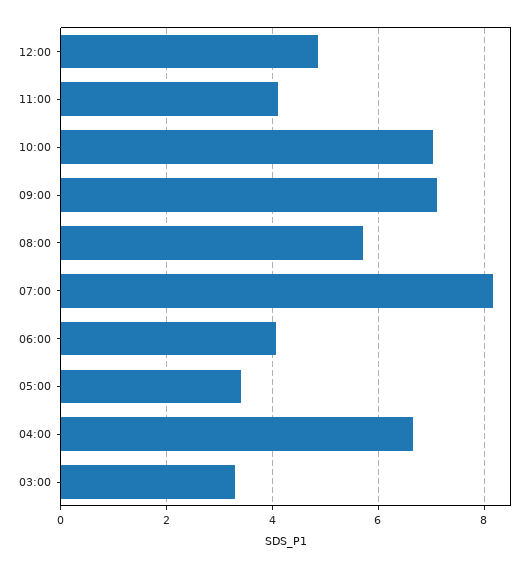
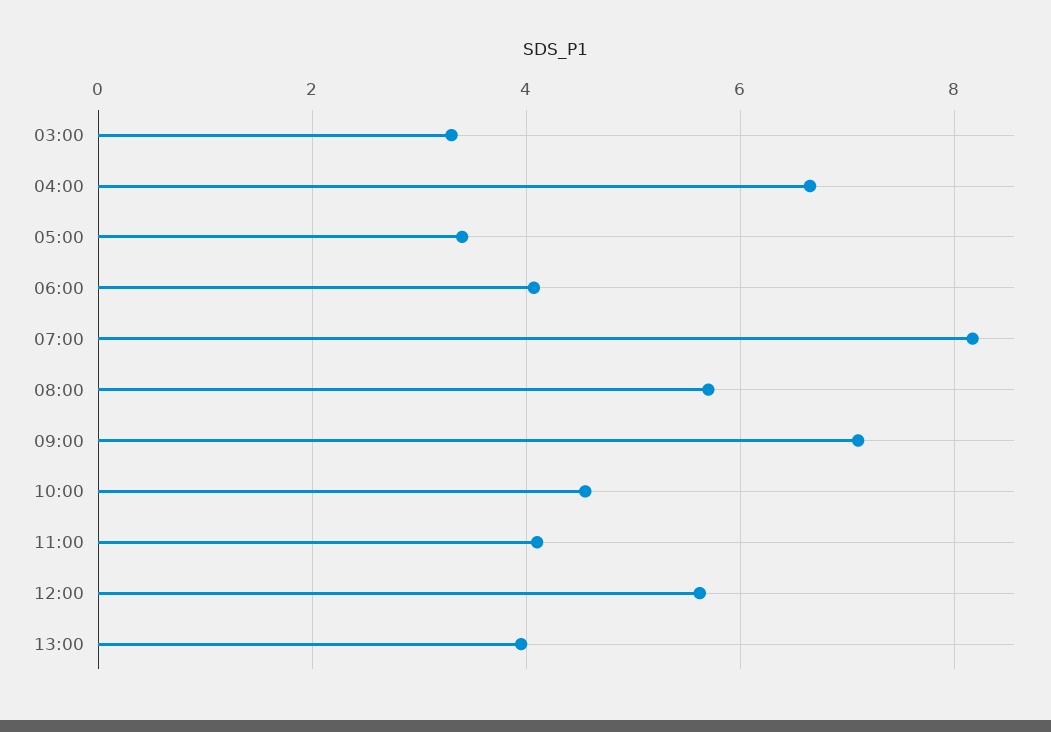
12:00: 4.8 -> 5.6
10:00: 7 -> 4.6
13:00: none -> 4

